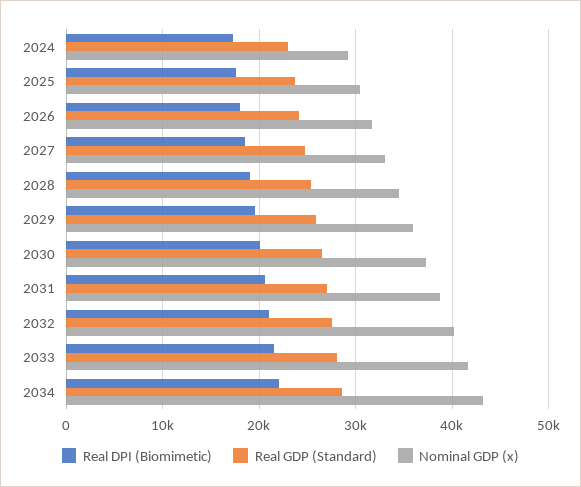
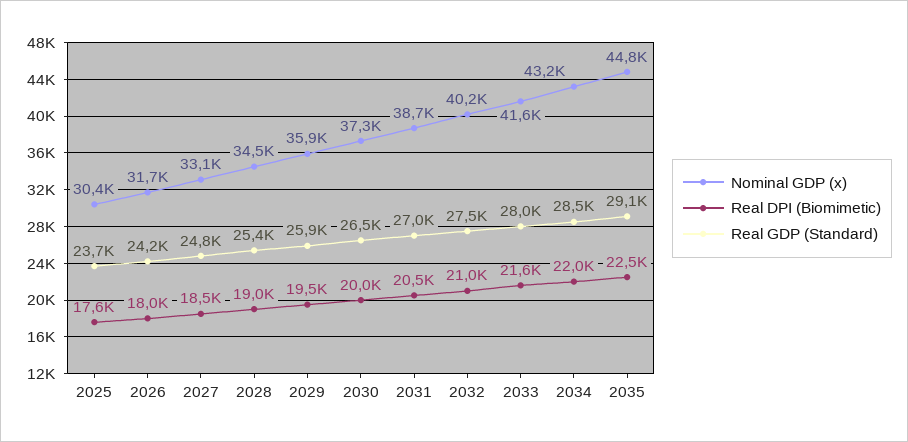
Real DPI (Biomimetic), 2024: 17000 -> none
Real GDP (Standard), 2024: 23000 -> none
Nominal GDP (x), 2024: 29000 -> none
Nominal GDP (x), 2035: none -> 44800
Real DPI (Biomimetic), 2035: none -> 22500
Real GDP (Standard), 2035: none -> 29100

